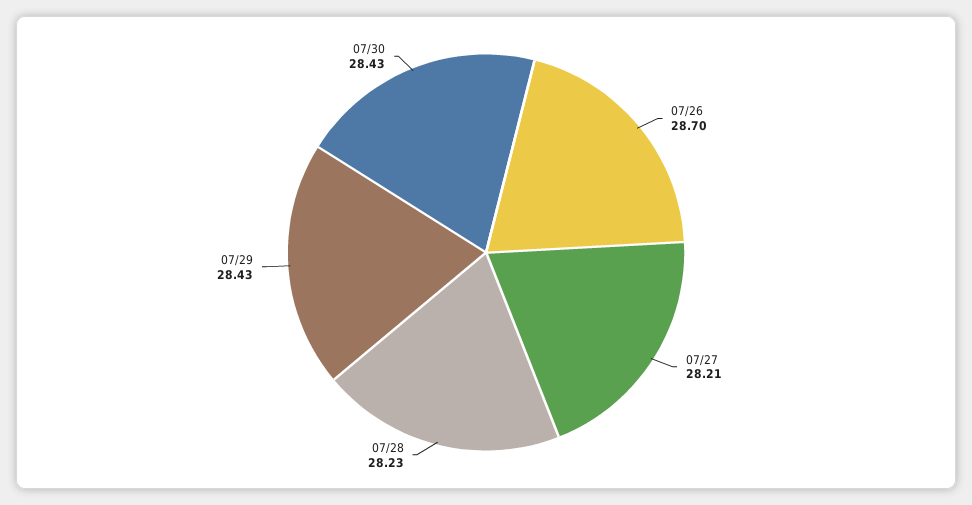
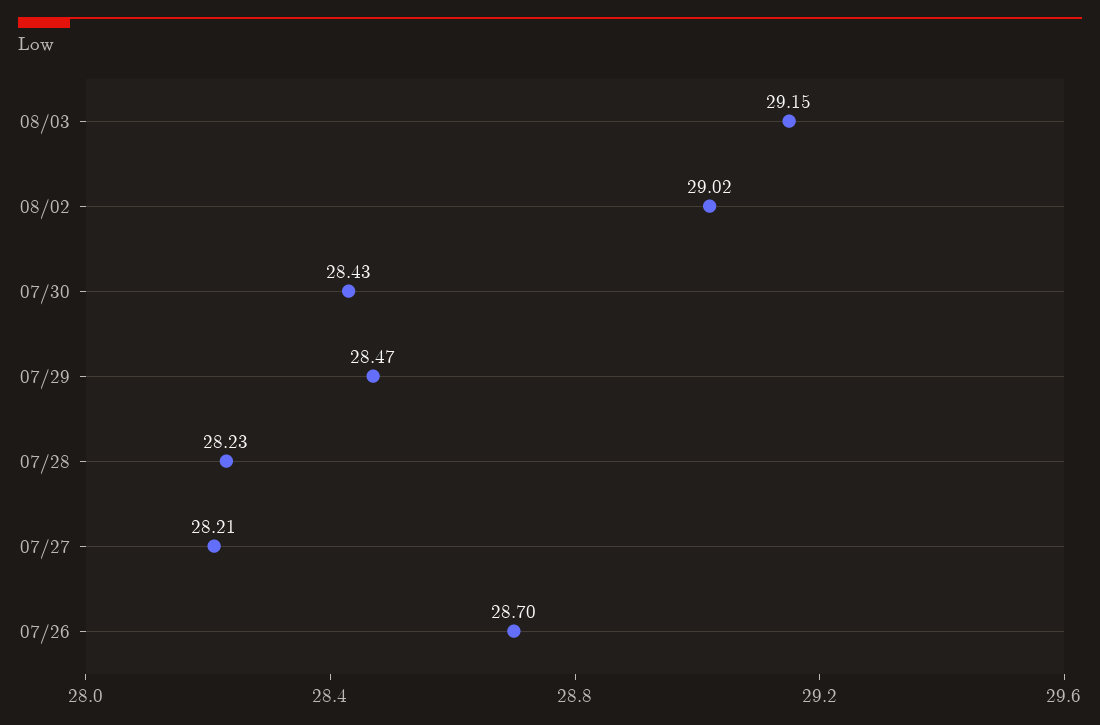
07/29: 28.43 -> 28.47
08/03: none -> 29.15
08/02: none -> 29.02

